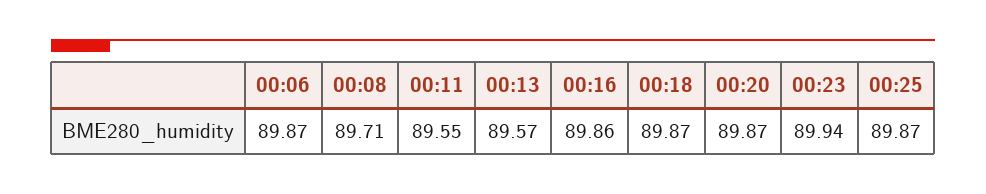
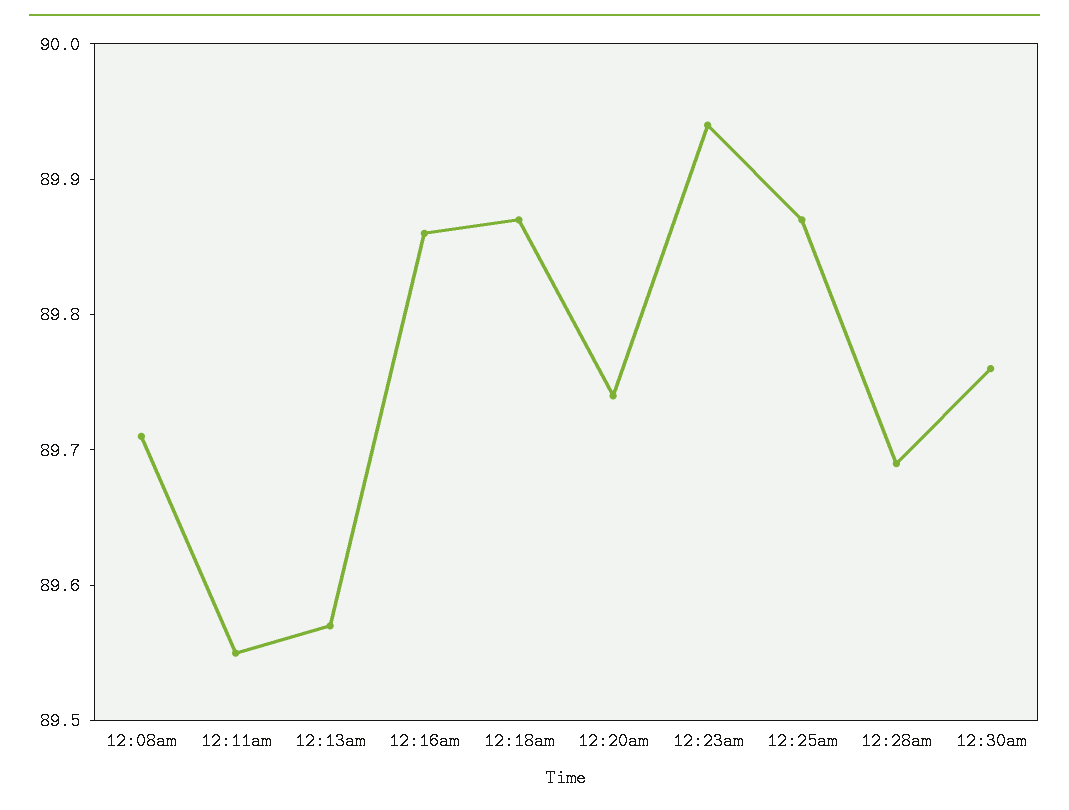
00:06: 89.87 -> none
00:20: 89.87 -> 89.74
12:28am: none -> 89.69
12:30am: none -> 89.76

